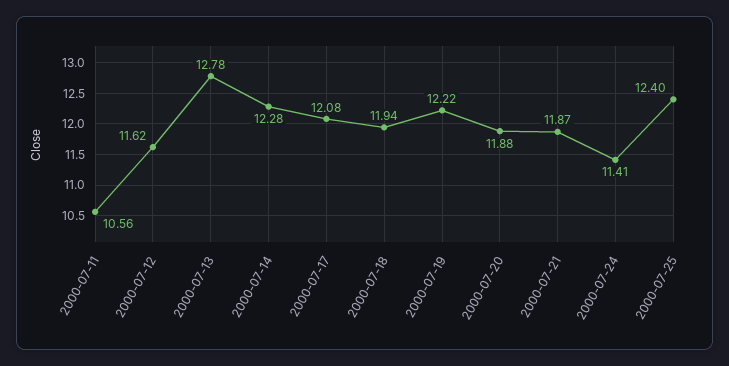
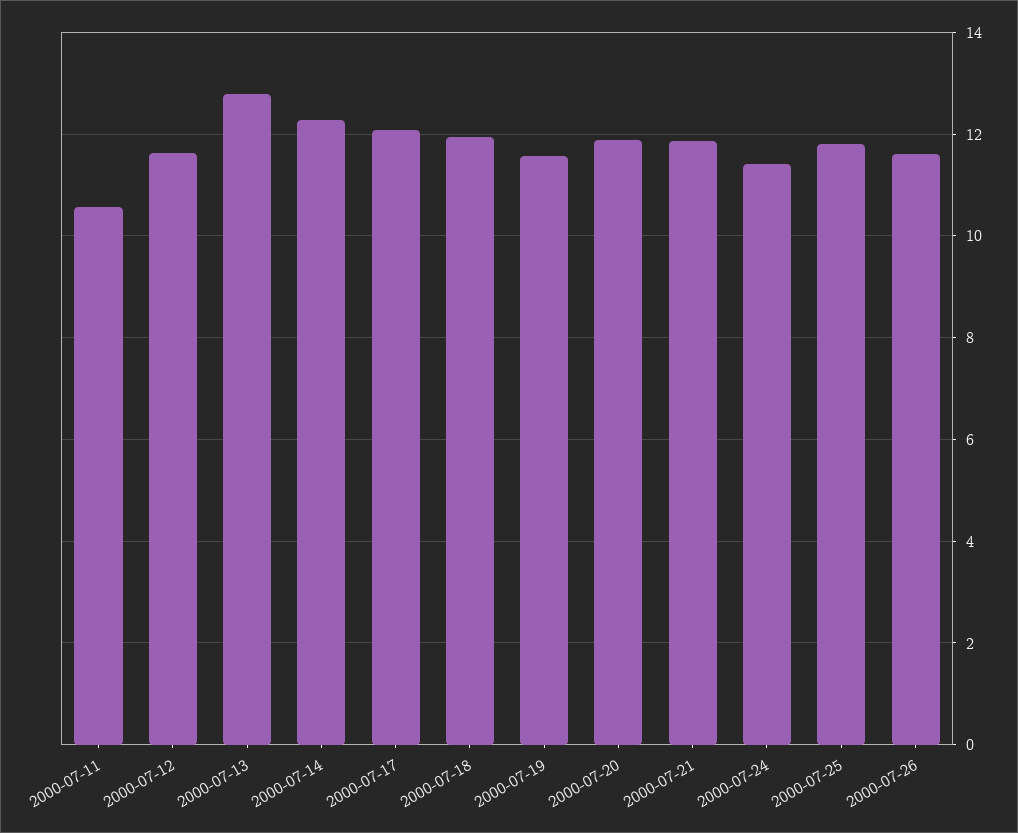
2000-07-19: 12.22 -> 11.6
2000-07-25: 12.4 -> 11.8
2000-07-26: none -> 11.6

